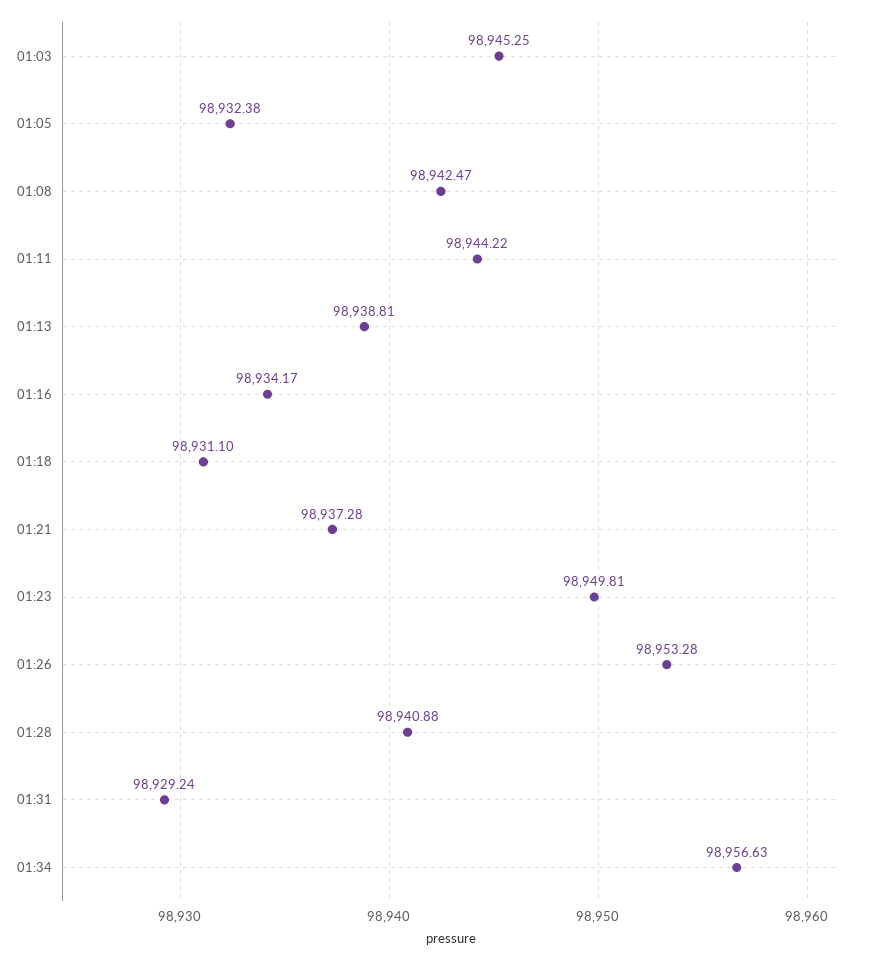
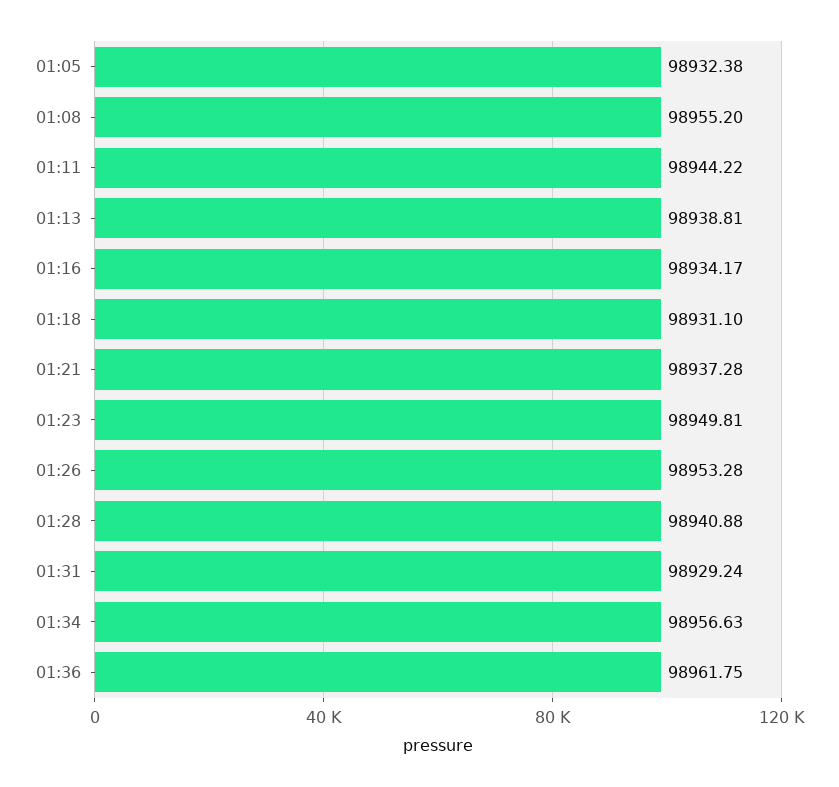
01:03: 98945.25 -> none
01:08: 98942.47 -> 98955.2
01:36: none -> 98961.75

